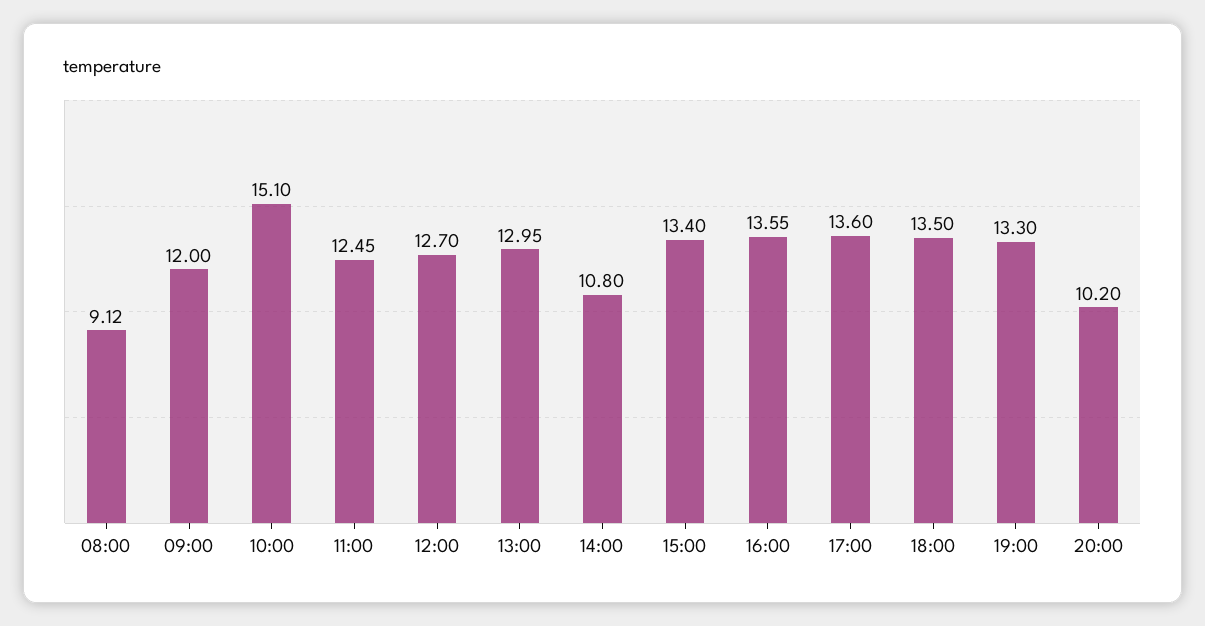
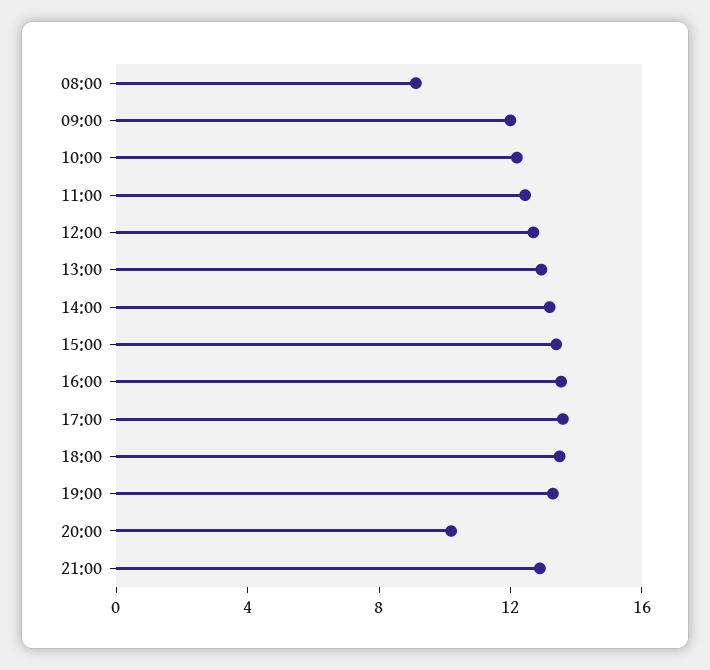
10:00: 15.1 -> 12
14:00: 10.8 -> 13
21:00: none -> 13

